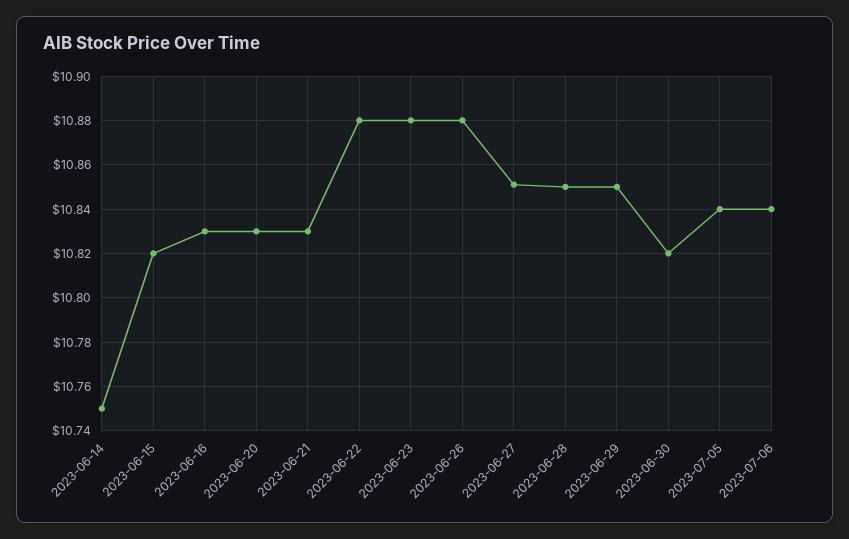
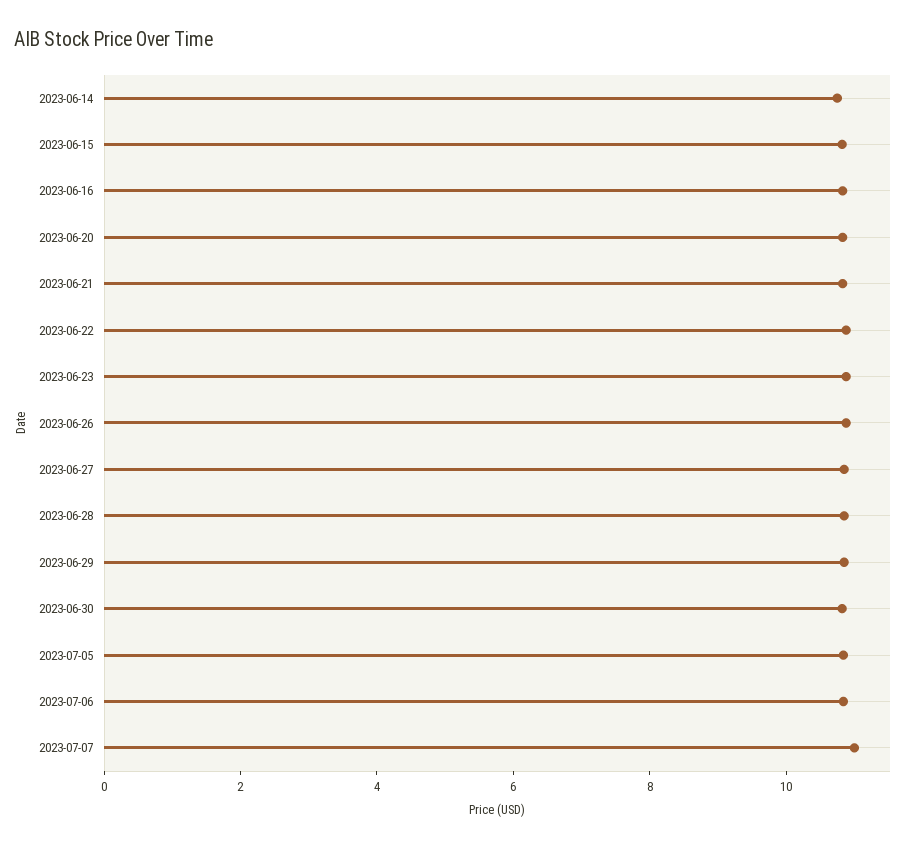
2023-07-07: none -> 11

